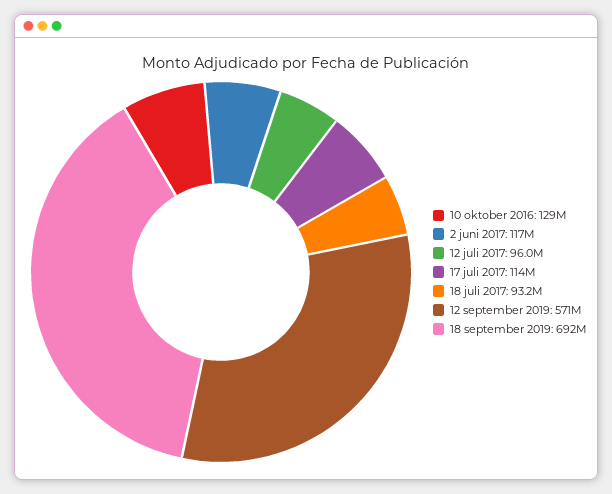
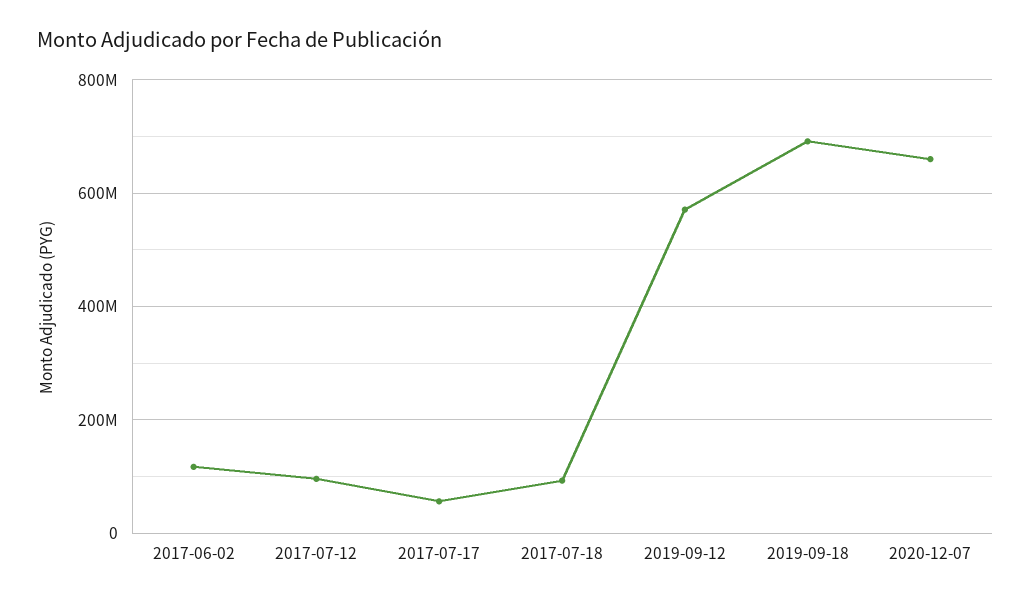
10 oktober 2016: 129000000 -> none
17 juli 2017: 114000000 -> 60000000
2020-12-07: none -> 660000000

